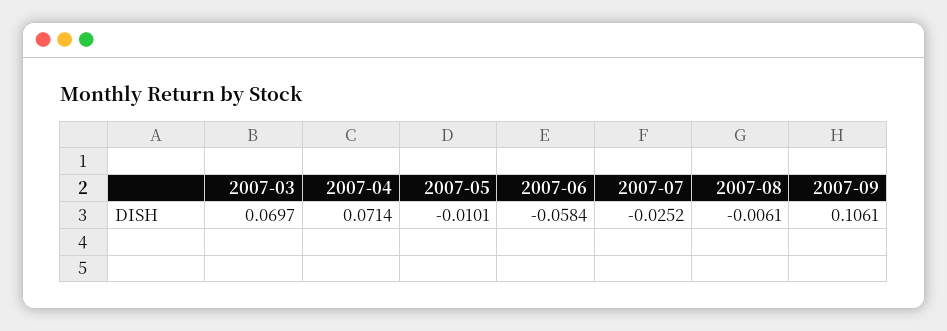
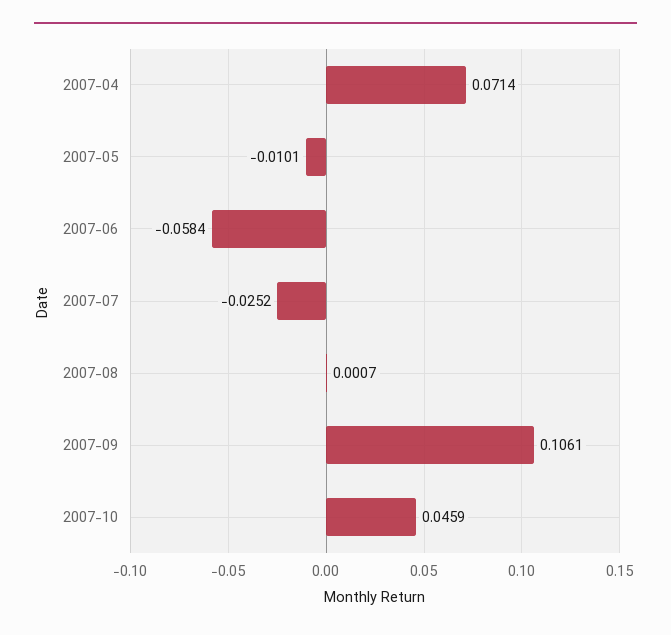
2007-03: 0.0697 -> none
2007-08: -0.0061 -> 0.0007
2007-10: none -> 0.0459

